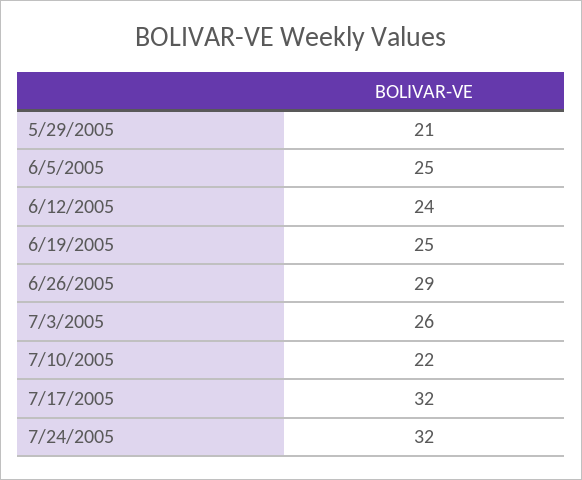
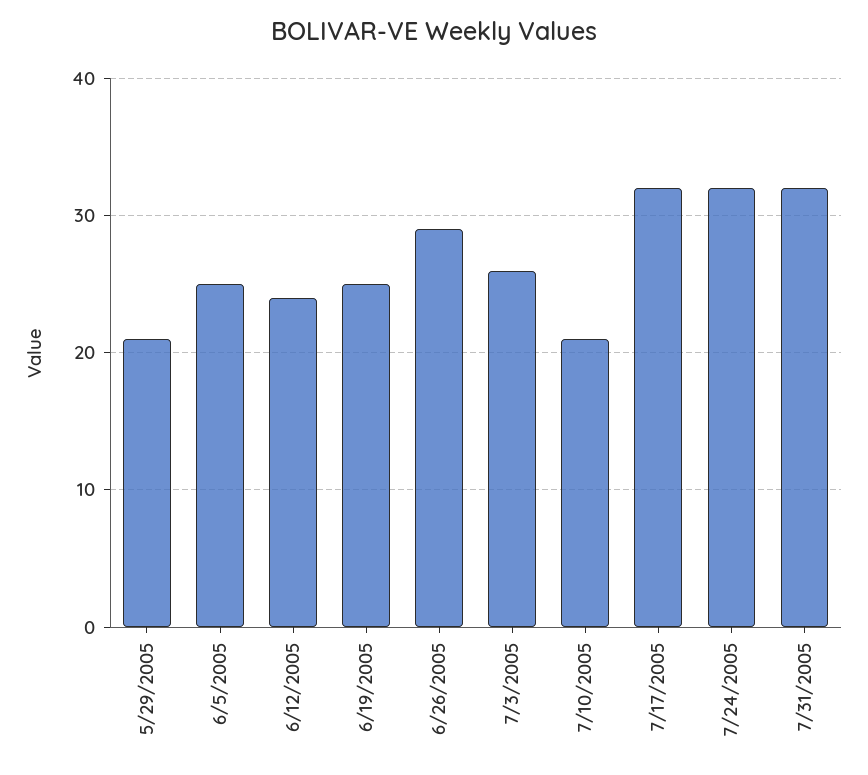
7/10/2005: 22 -> 21
7/31/2005: none -> 32

